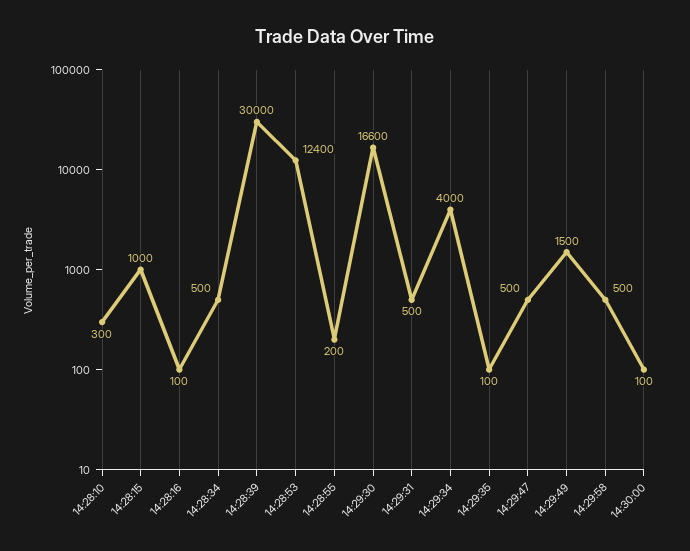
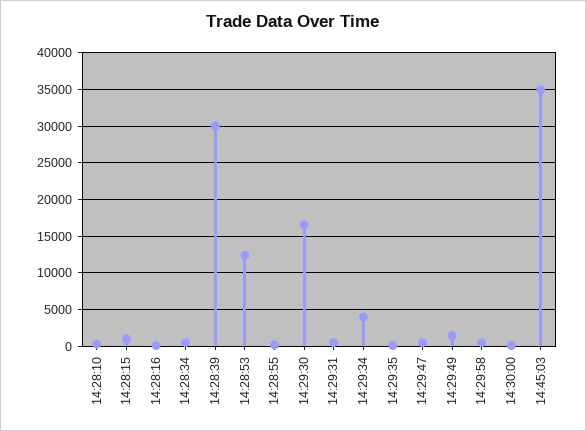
14:45:03: none -> 35000

